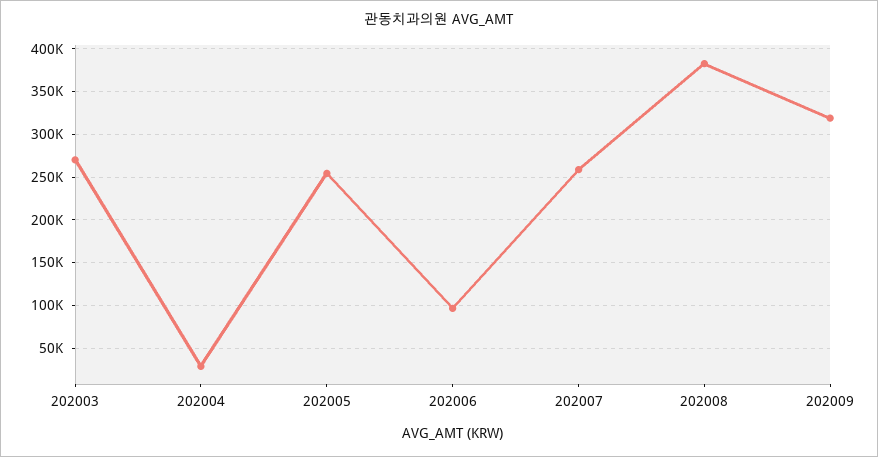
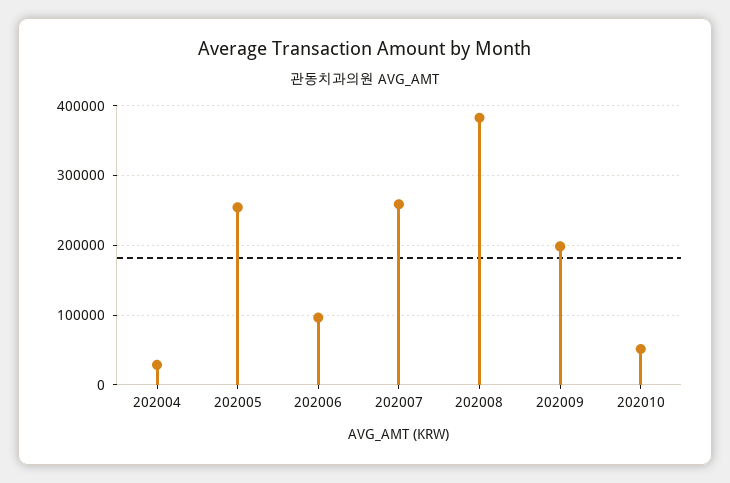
202003: 270000 -> none
202009: 320000 -> 200000
202010: none -> 50000

